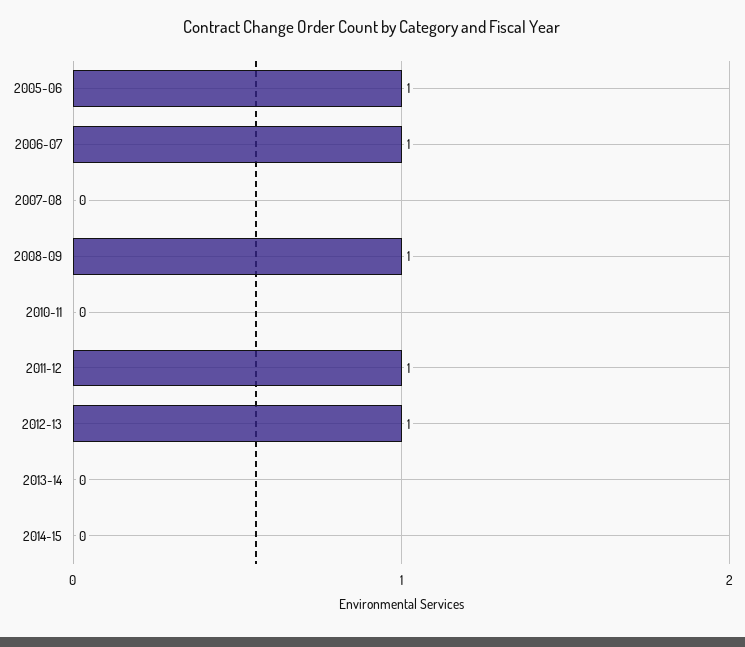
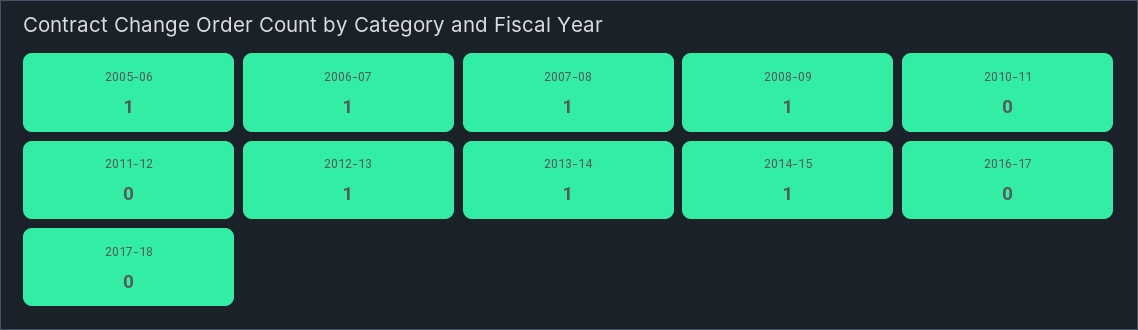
2007-08: 0 -> 1
2011-12: 1 -> 0
2013-14: 0 -> 1
2014-15: 0 -> 1
2016-17: none -> 0
2017-18: none -> 0

